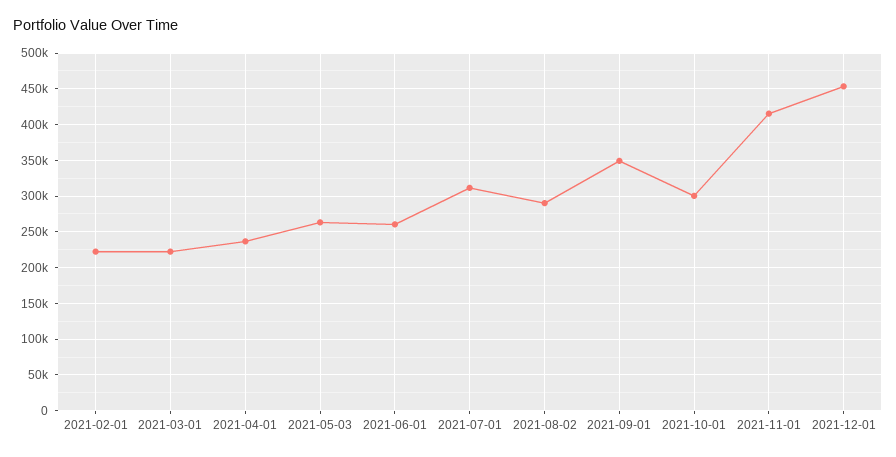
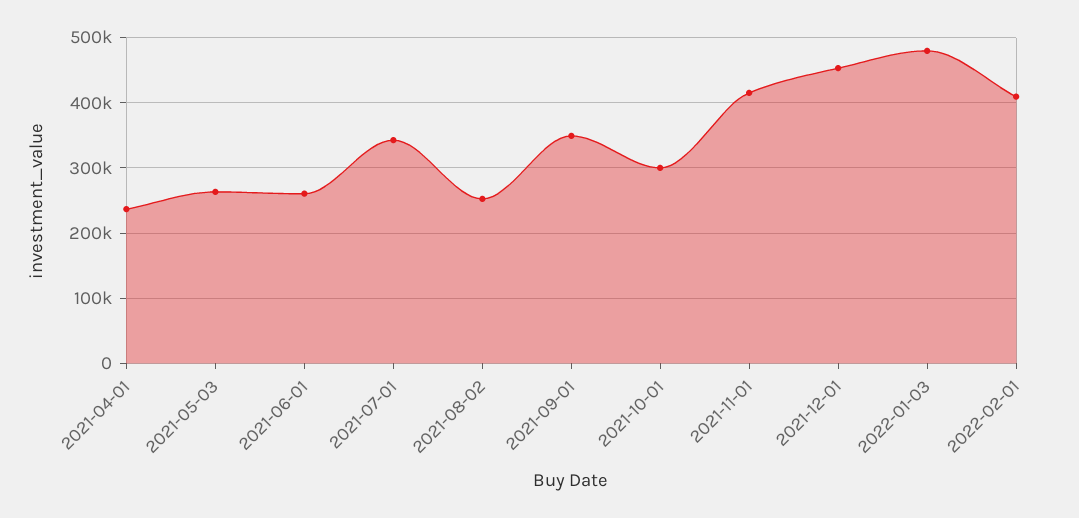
2021-02-01: 220000 -> none
2021-03-01: 220000 -> none
2021-07-01: 310000 -> 340000
2021-08-02: 290000 -> 250000
2022-01-03: none -> 480000
2022-02-01: none -> 410000

